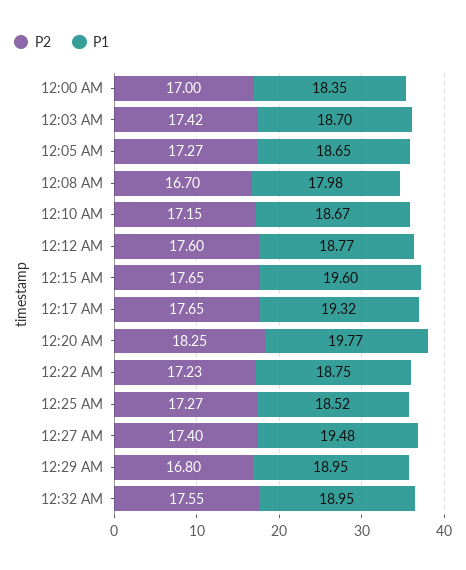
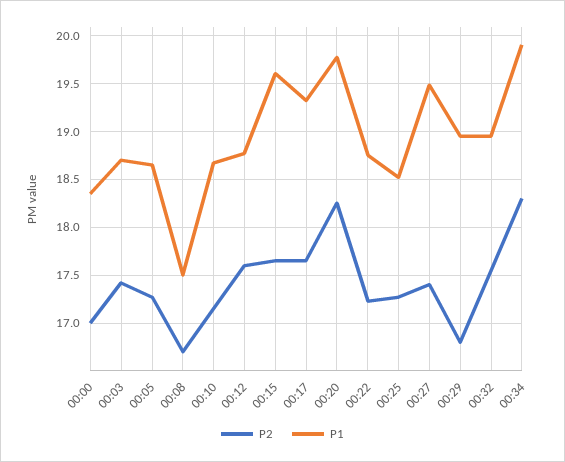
P1, 12:08 AM: 17.98 -> 17.5
P2, 00:34: none -> 18.3
P1, 00:34: none -> 19.9

